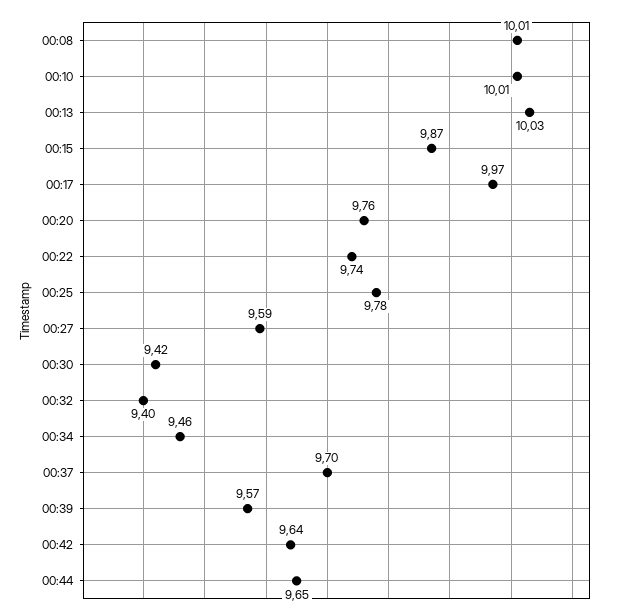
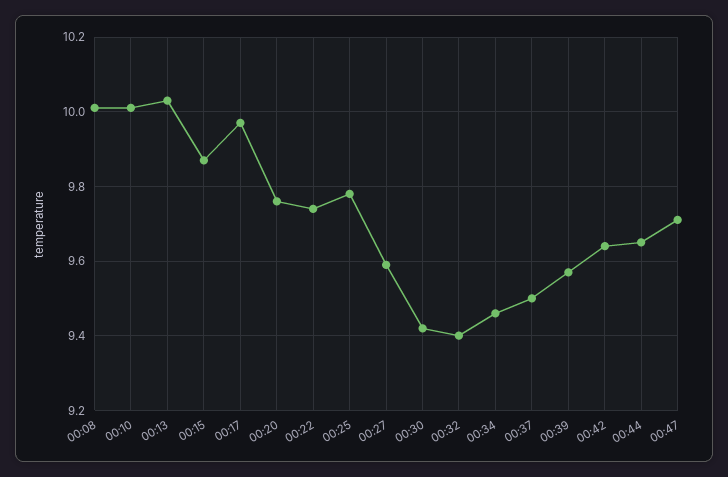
00:37: 9.7 -> 9.5
00:47: none -> 9.7

